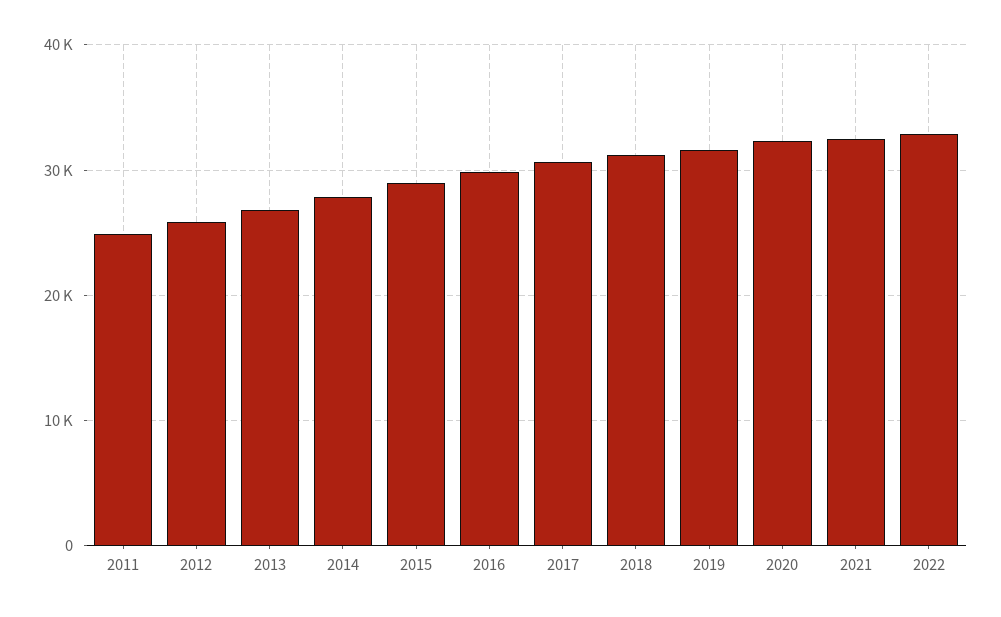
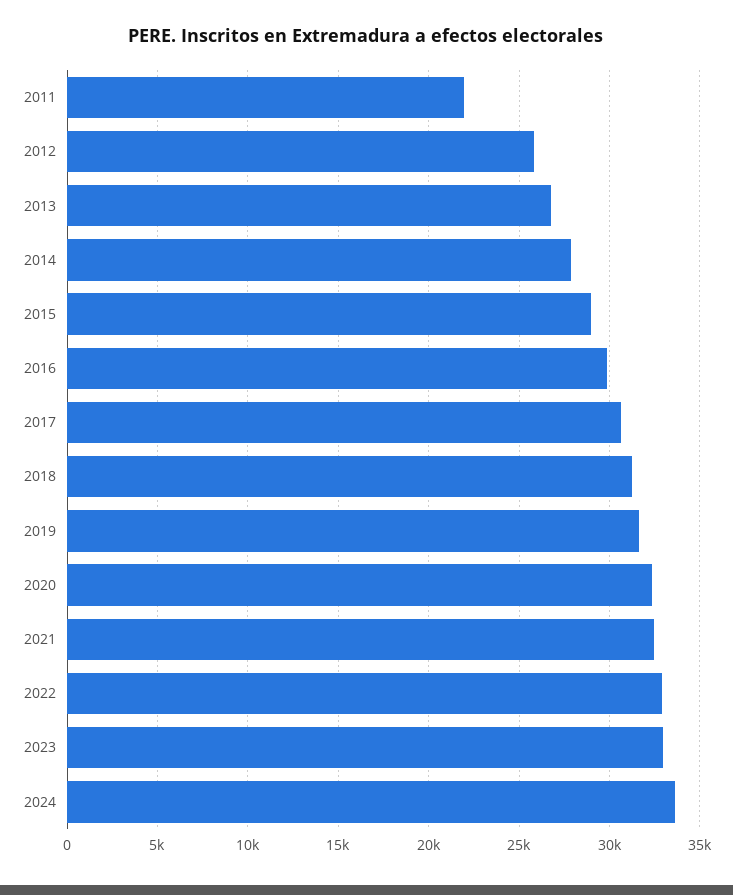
2011: 25000 -> 22000
2023: none -> 33000
2024: none -> 33500

